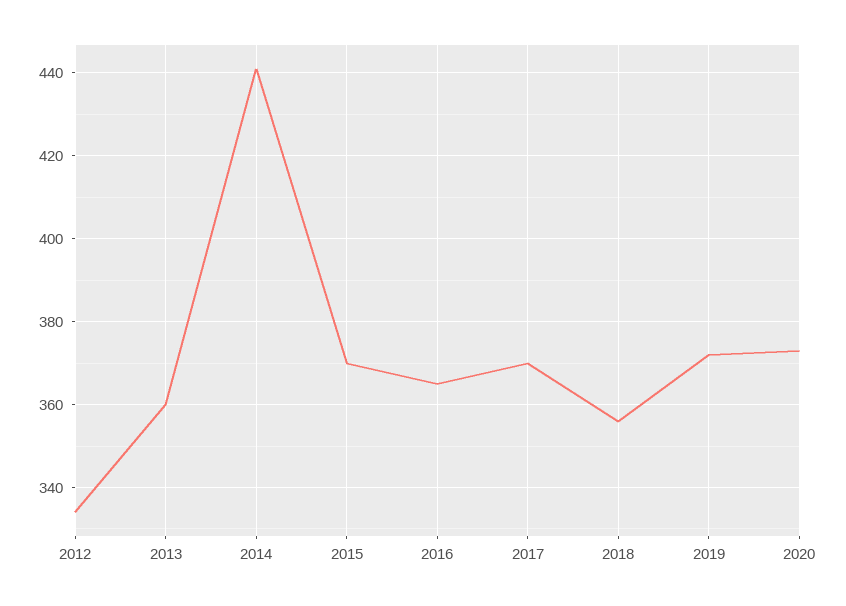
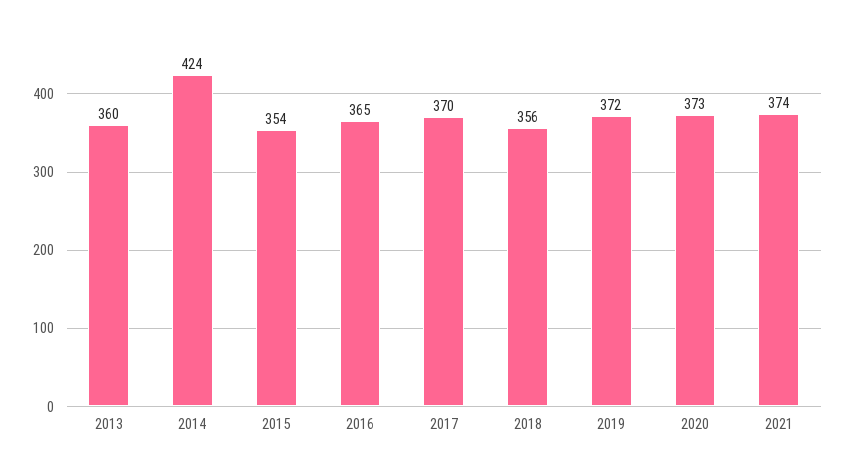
2012: 335 -> none
2014: 440 -> 424
2015: 370 -> 354
2021: none -> 374

